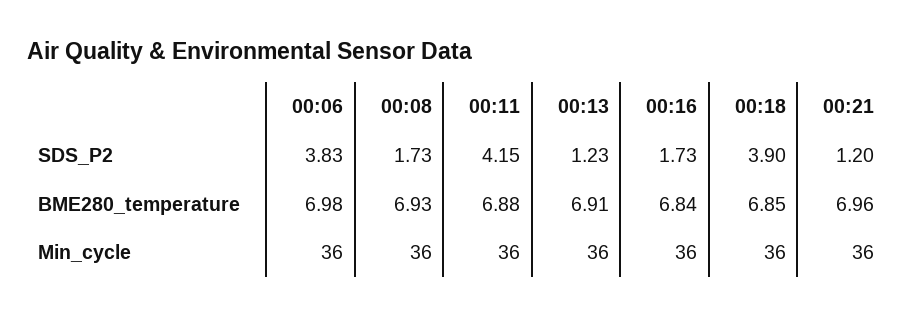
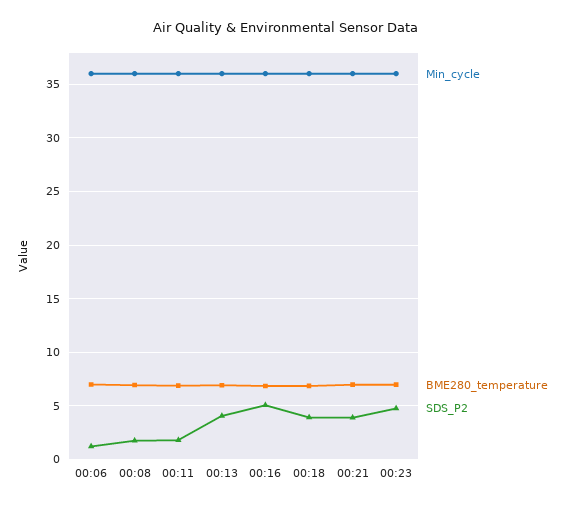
SDS_P2, 00:06: 3.83 -> 1
SDS_P2, 00:11: 4.15 -> 2
SDS_P2, 00:13: 1.23 -> 4
SDS_P2, 00:16: 1.73 -> 5
SDS_P2, 00:21: 1.2 -> 4
Min_cycle, 00:23: none -> 36
BME280_temperature, 00:23: none -> 7
SDS_P2, 00:23: none -> 5

